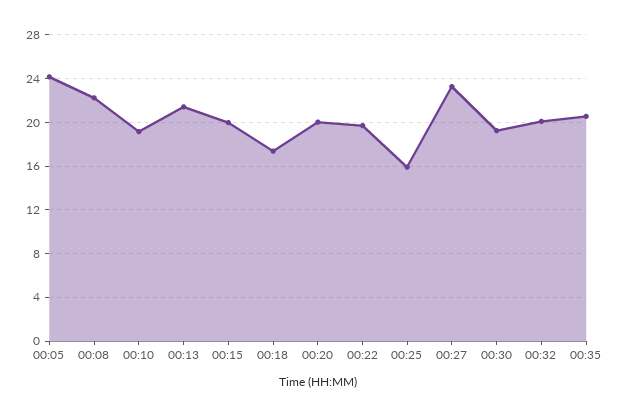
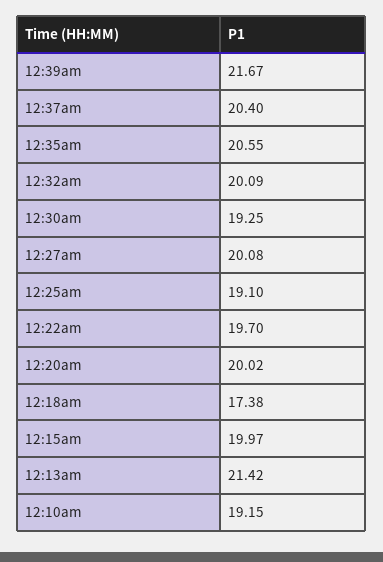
00:05: 24 -> none
00:08: 22 -> none
00:25: 16 -> 19.1
00:27: 23 -> 20.08
12:39am: none -> 21.67
12:37am: none -> 20.4

